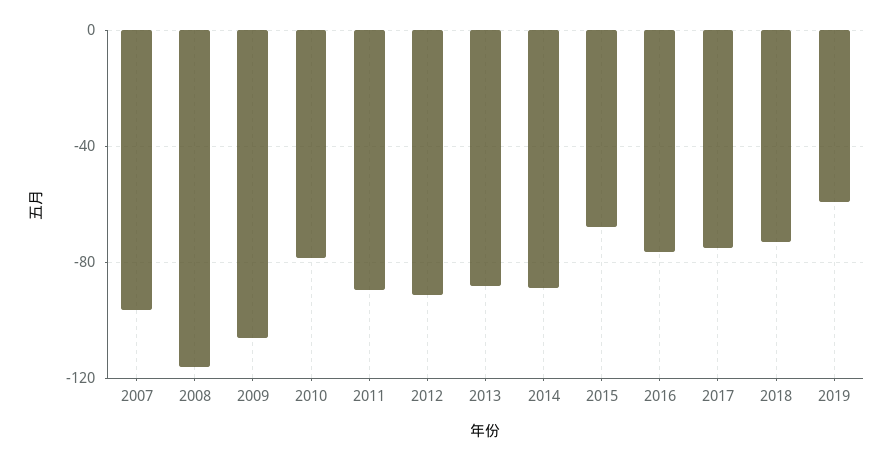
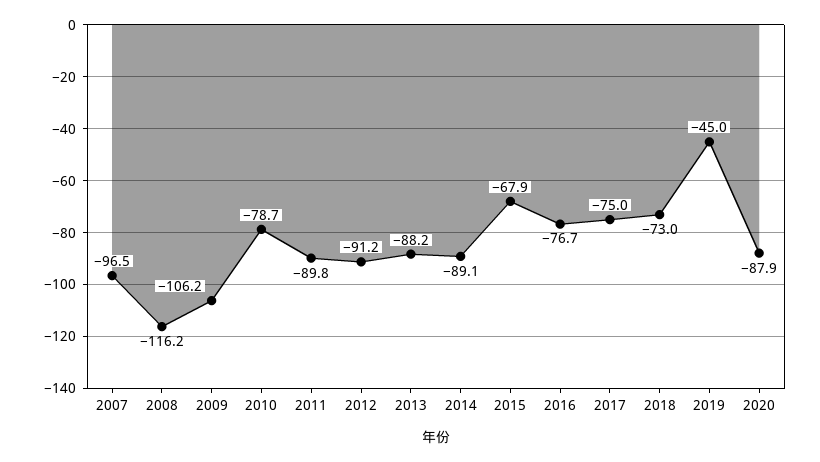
2019: -60 -> -45
2020: none -> -87.9

